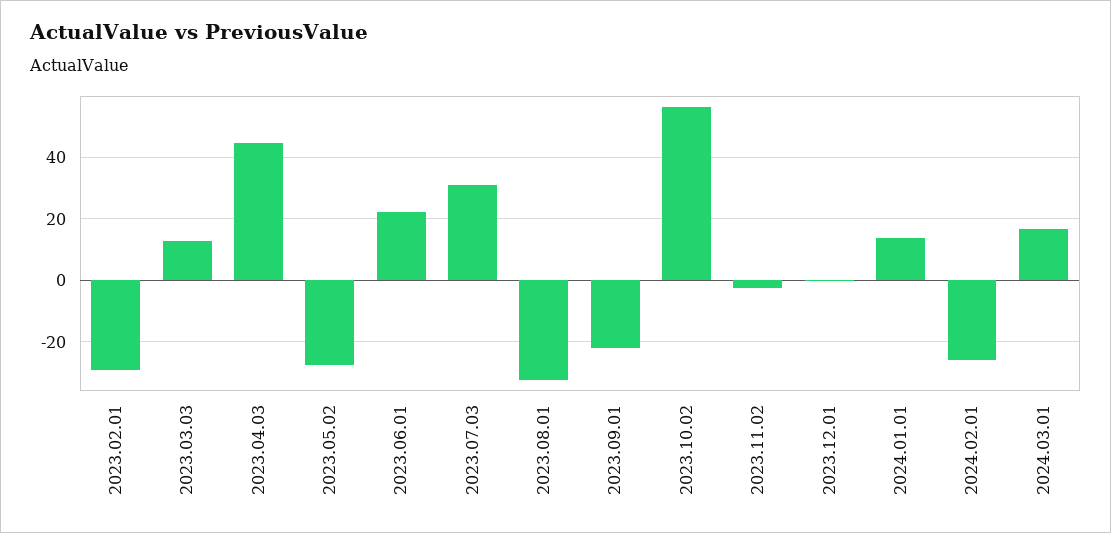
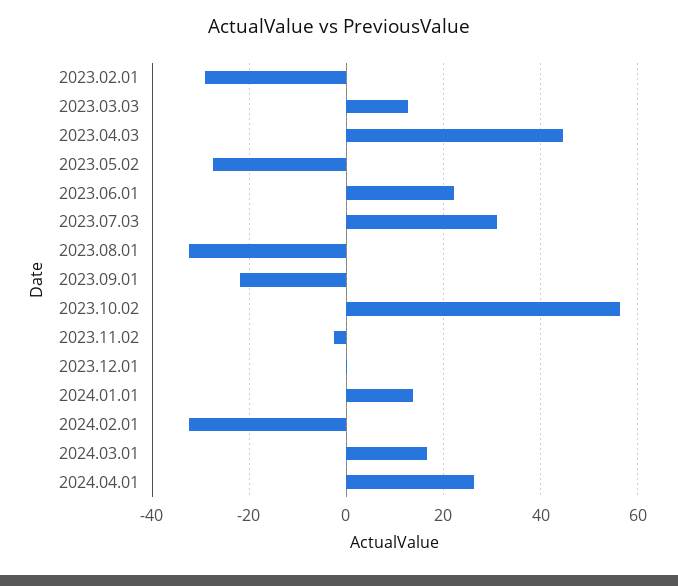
2024.02.01: -26 -> -32
2024.04.01: none -> 26

